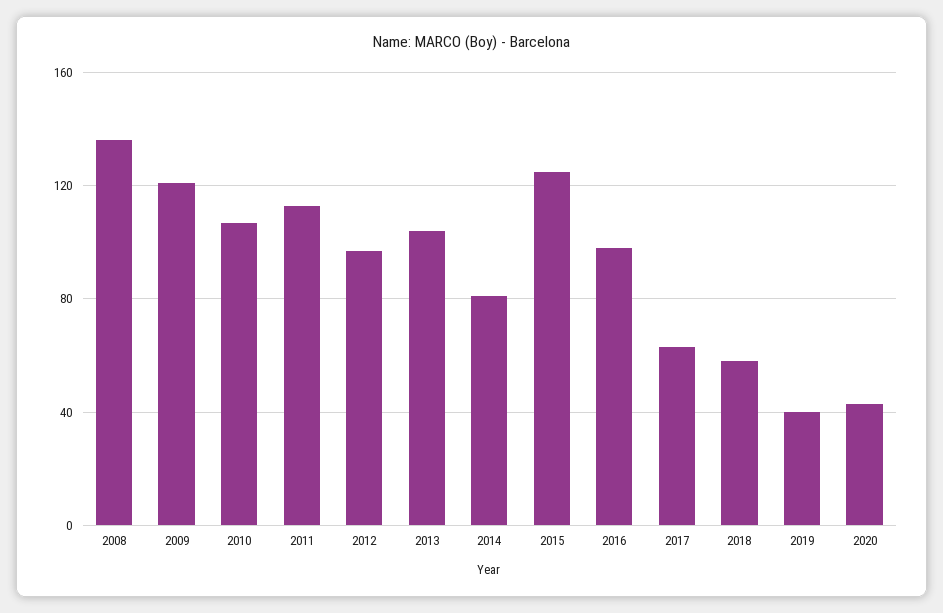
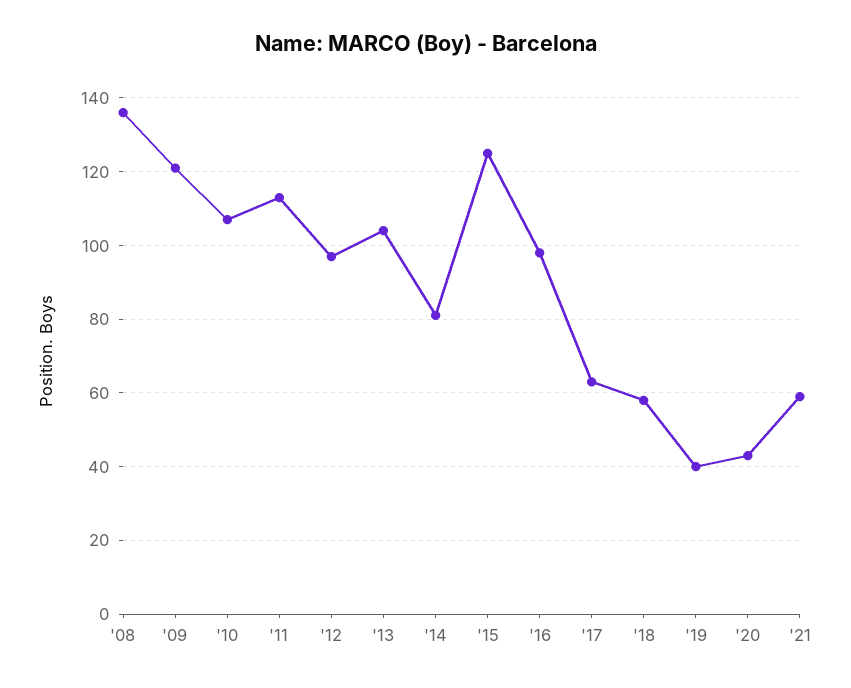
'21: none -> 60

